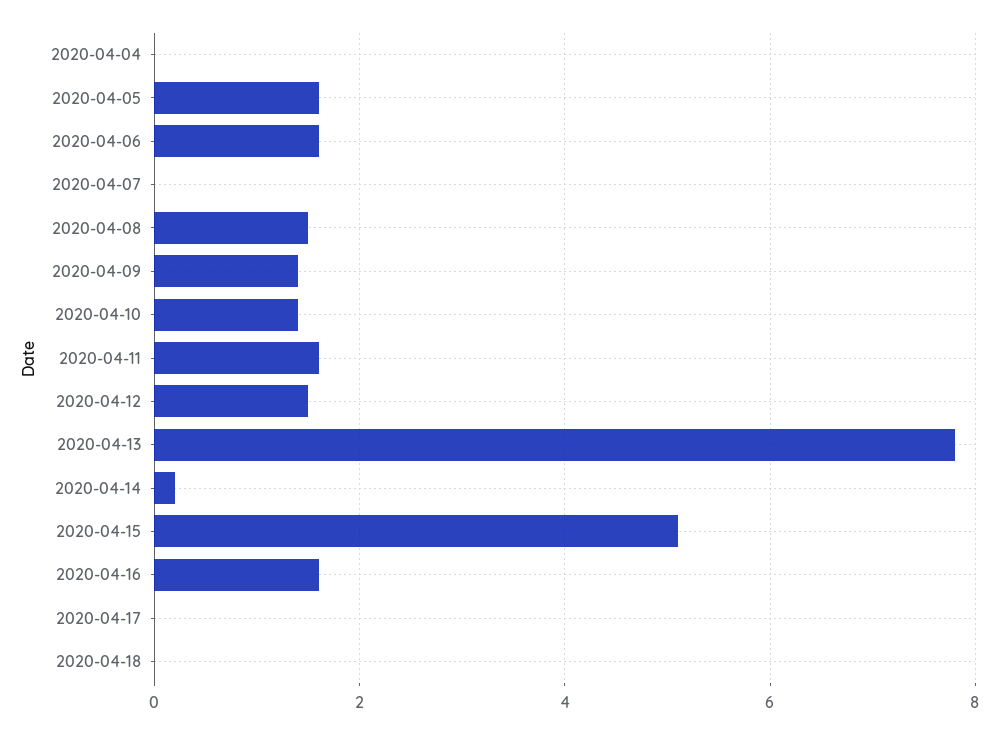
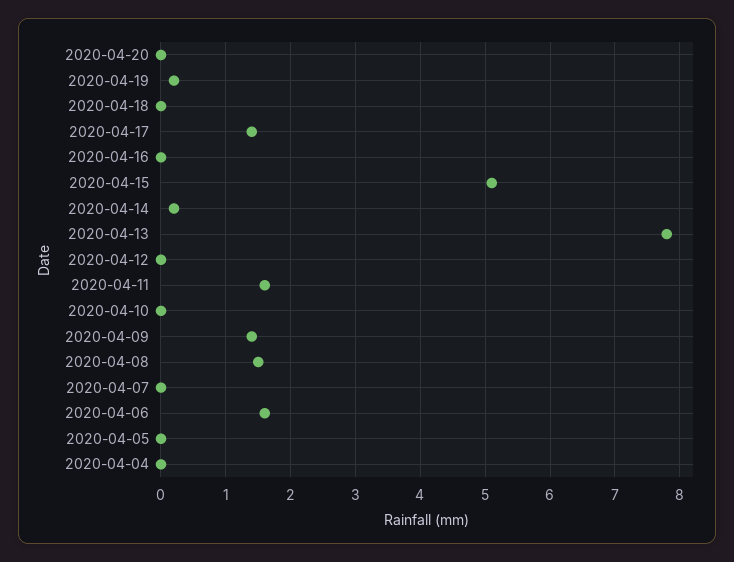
2020-04-05: 1.5 -> 0
2020-04-10: 1.5 -> 0
2020-04-12: 1.5 -> 0
2020-04-16: 1.5 -> 0
2020-04-17: 0 -> 1.4
2020-04-20: none -> 0
2020-04-19: none -> 0.2

